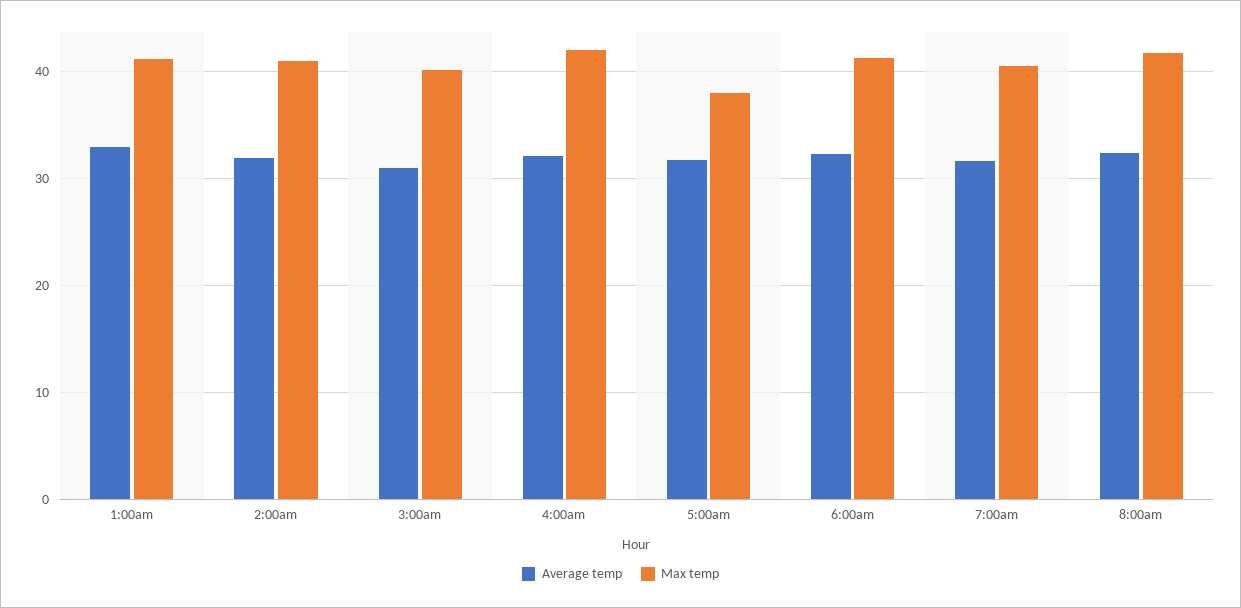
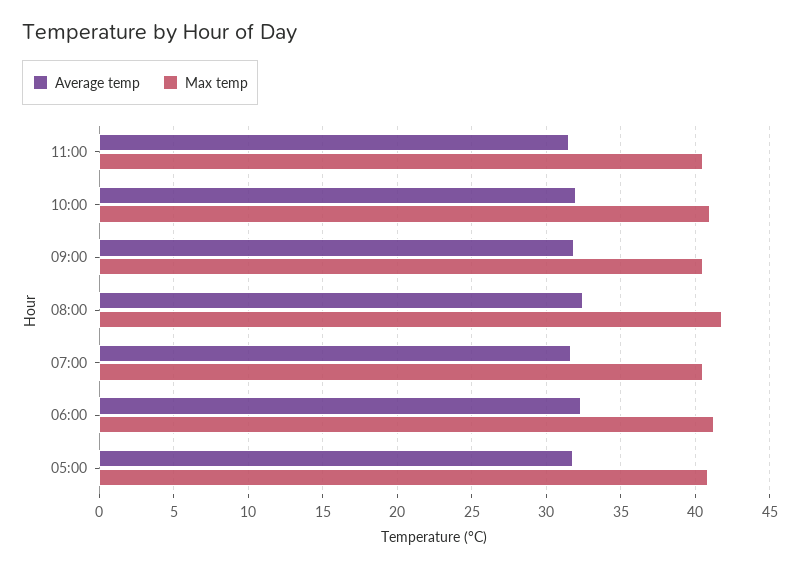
Average temp, 1:00am: 33 -> none
Max temp, 1:00am: 41 -> none
Average temp, 2:00am: 32 -> none
Max temp, 2:00am: 41 -> none
Average temp, 3:00am: 31 -> none
Max temp, 3:00am: 40 -> none
Average temp, 4:00am: 32 -> none
Max temp, 4:00am: 42 -> none
Max temp, 5:00am: 38 -> 41
Average temp, 11:00: none -> 31.5
Max temp, 11:00: none -> 40.5
Average temp, 10:00: none -> 32
Max temp, 10:00: none -> 41
Average temp, 09:00: none -> 32
Max temp, 09:00: none -> 40.5

